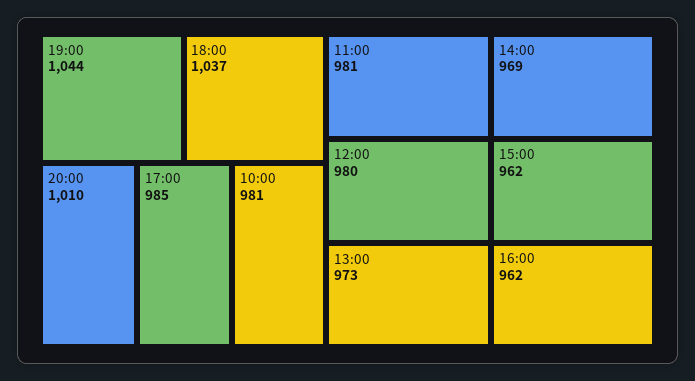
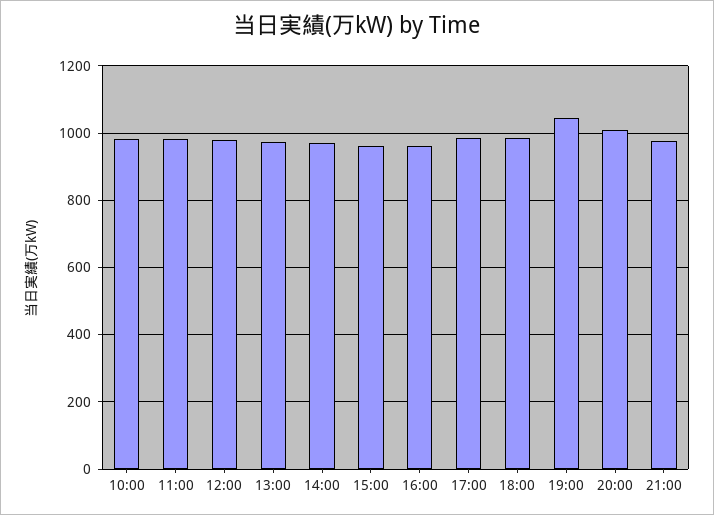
18:00: 1037 -> 980
21:00: none -> 980

